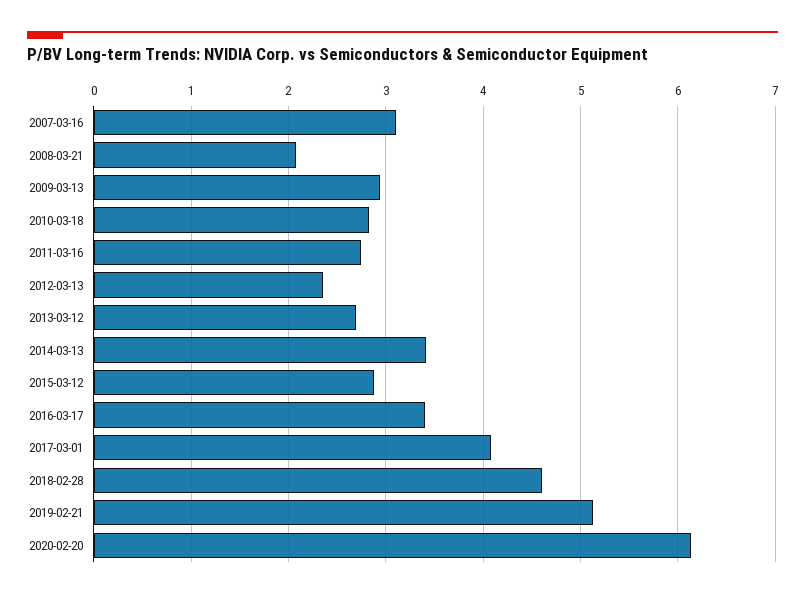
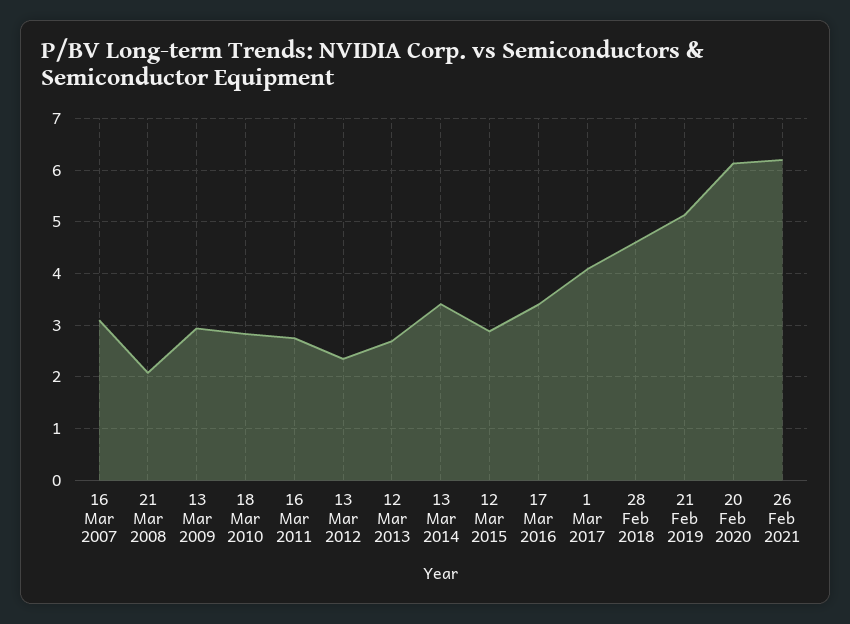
26 Feb 2021: none -> 6.2

